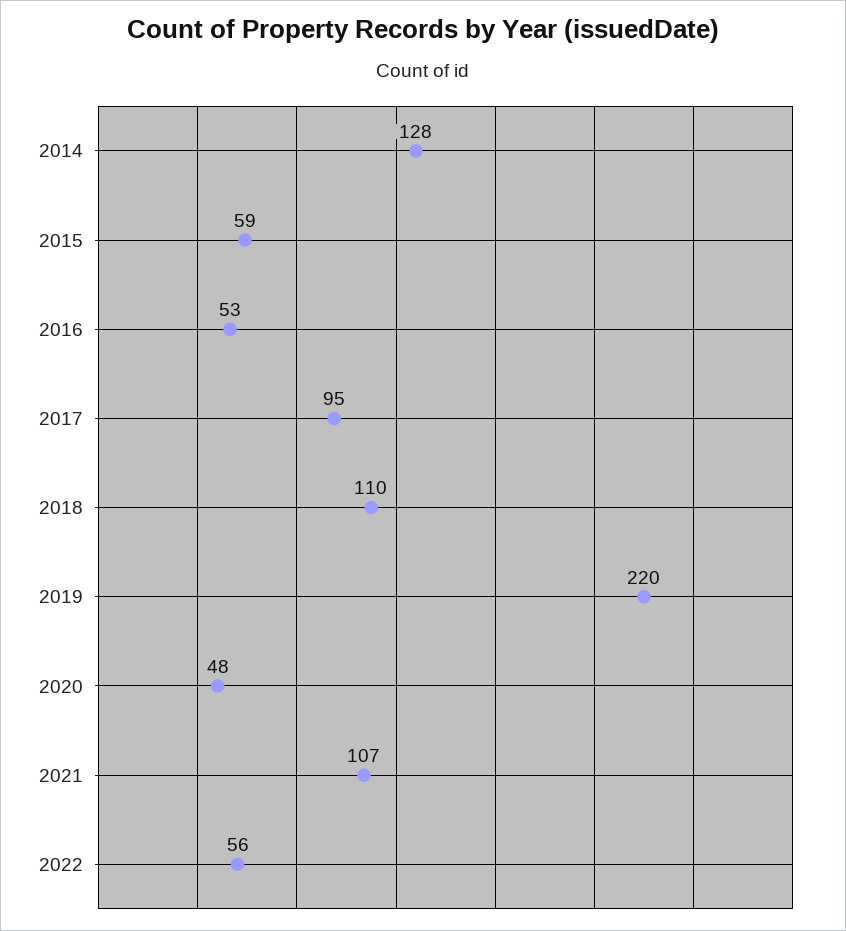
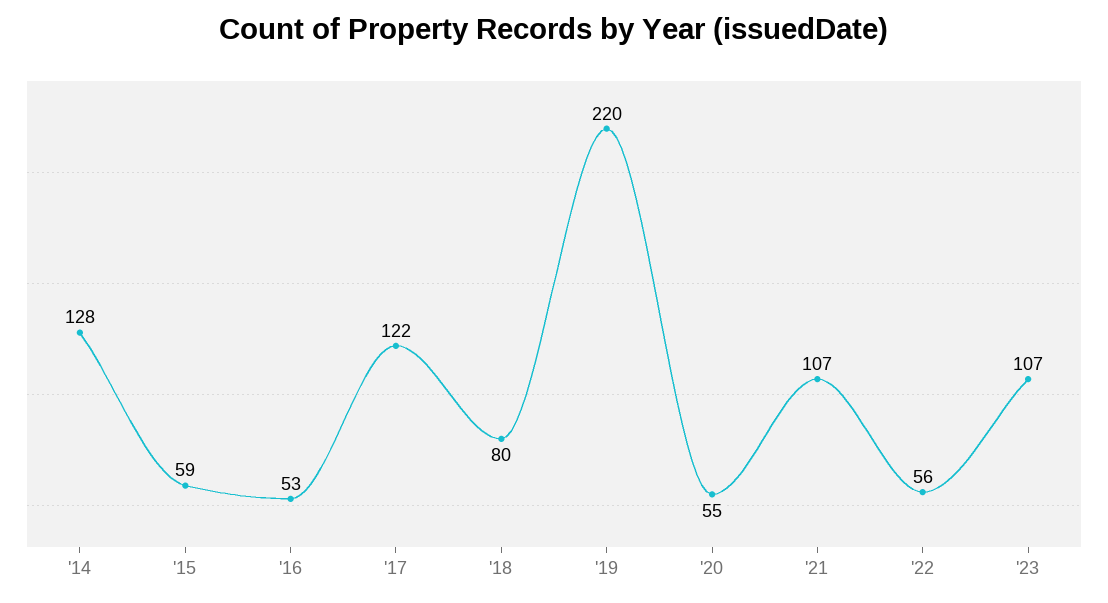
2017: 95 -> 122
2018: 110 -> 80
2020: 48 -> 55
'23: none -> 107

